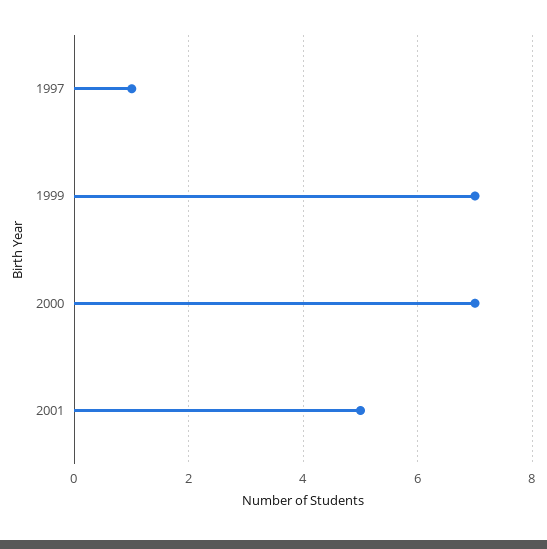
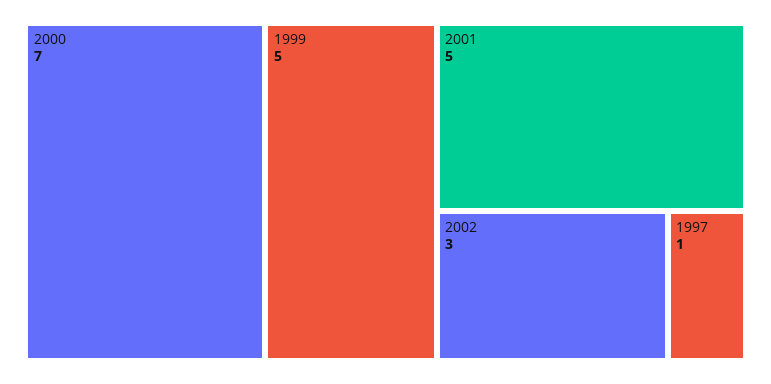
1999: 7 -> 5
2002: none -> 3

